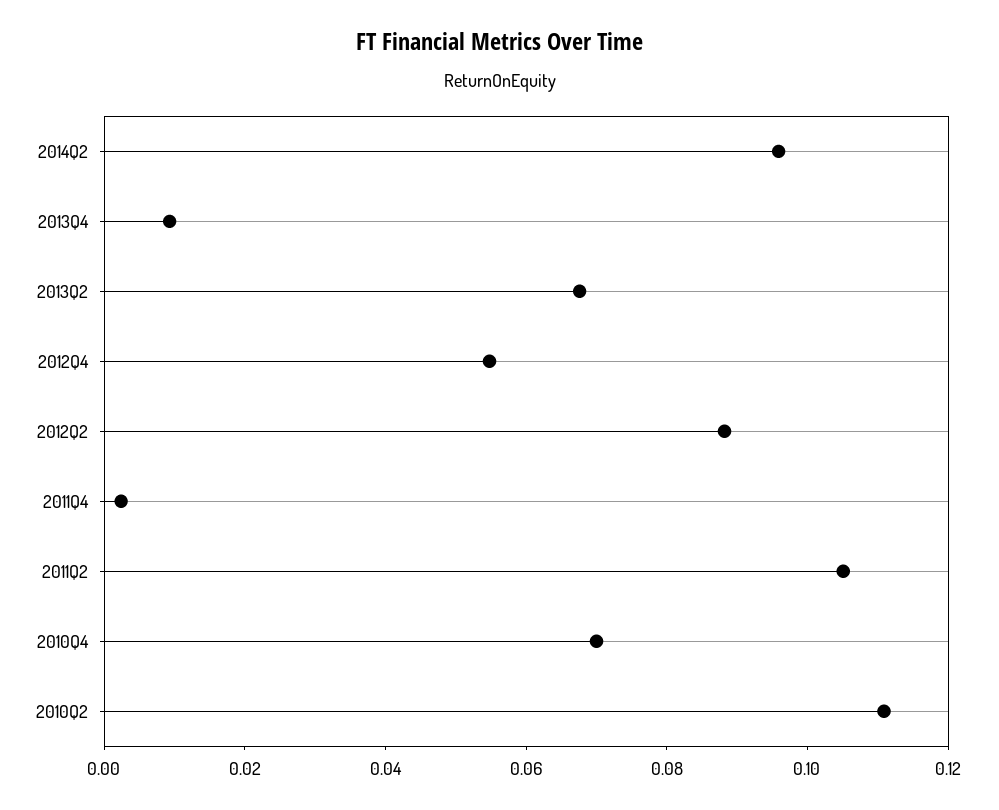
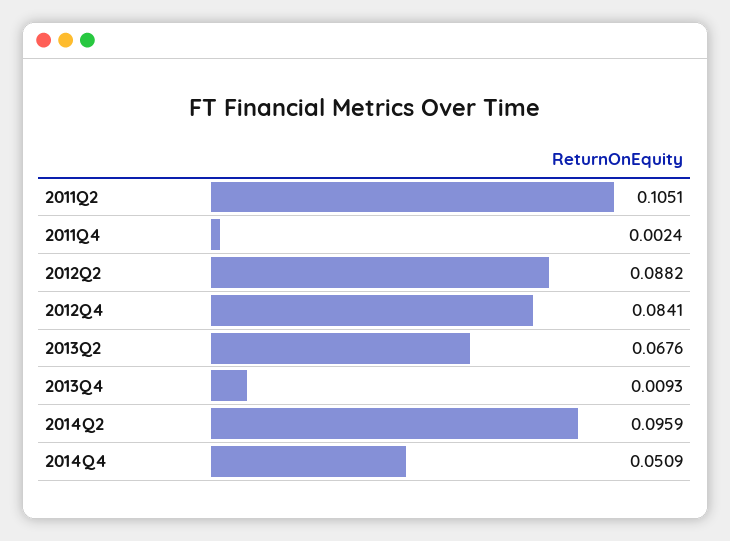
2012Q4: 0.055 -> 0.0841
2010Q4: 0.07 -> none
2010Q2: 0.11 -> none
2014Q4: none -> 0.0509

